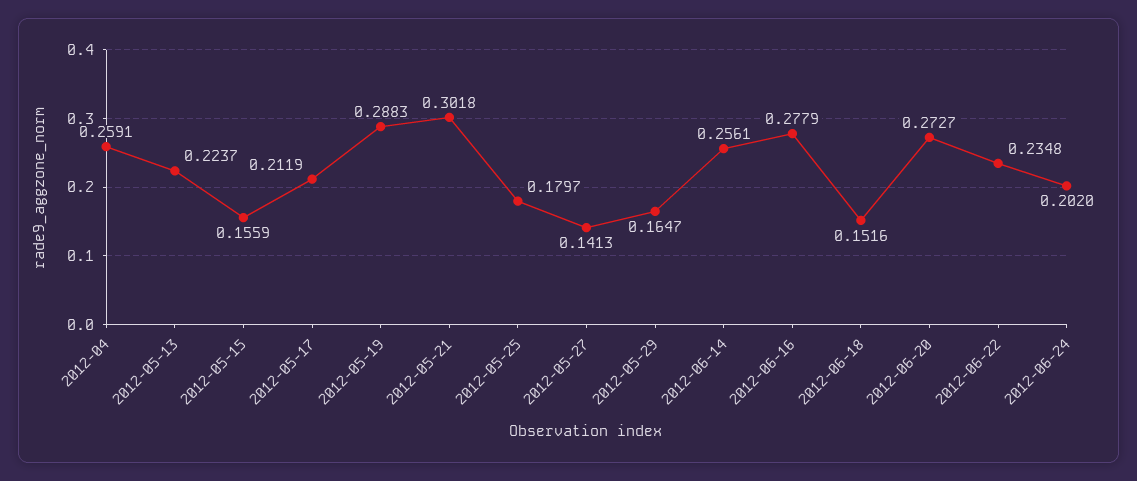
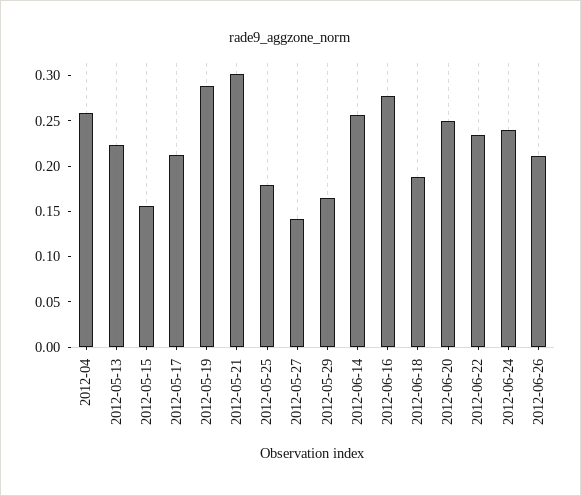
2012-06-18: 0.1516 -> 0.19
2012-06-20: 0.2727 -> 0.25
2012-06-24: 0.202 -> 0.24
2012-06-26: none -> 0.21

